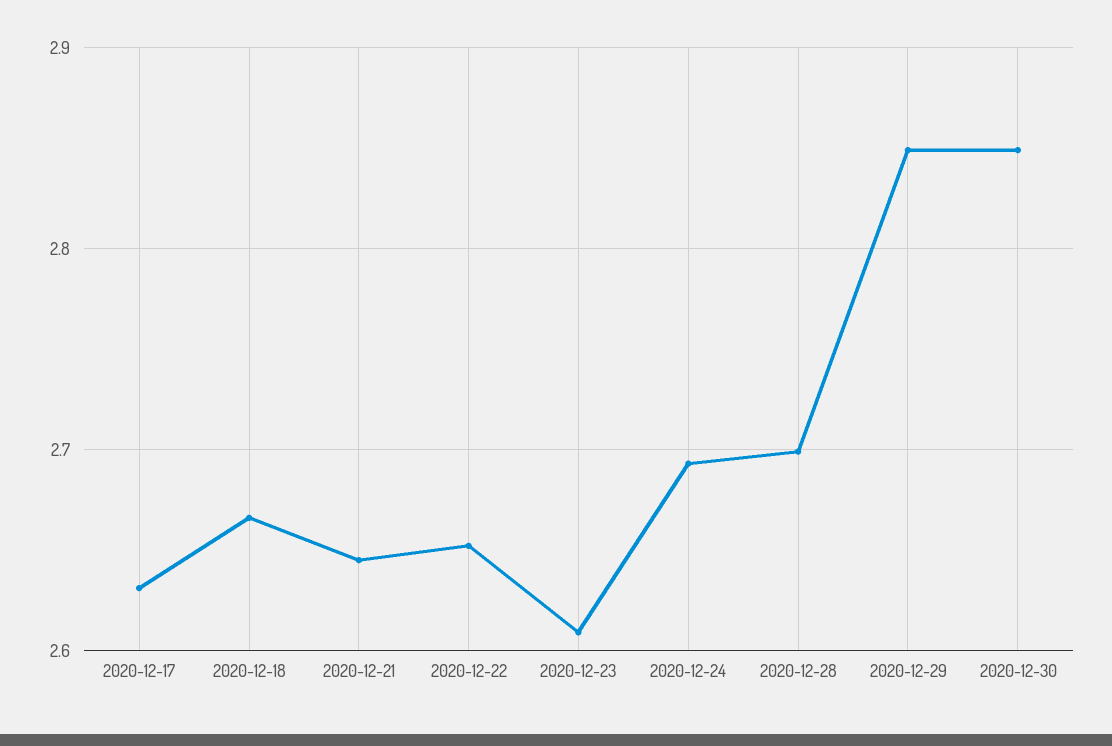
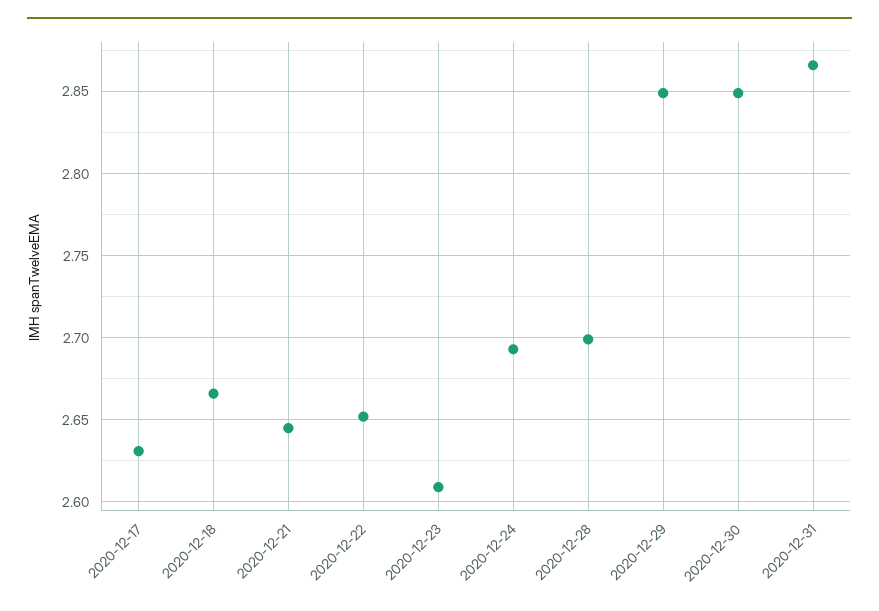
2020-12-31: none -> 2.865

